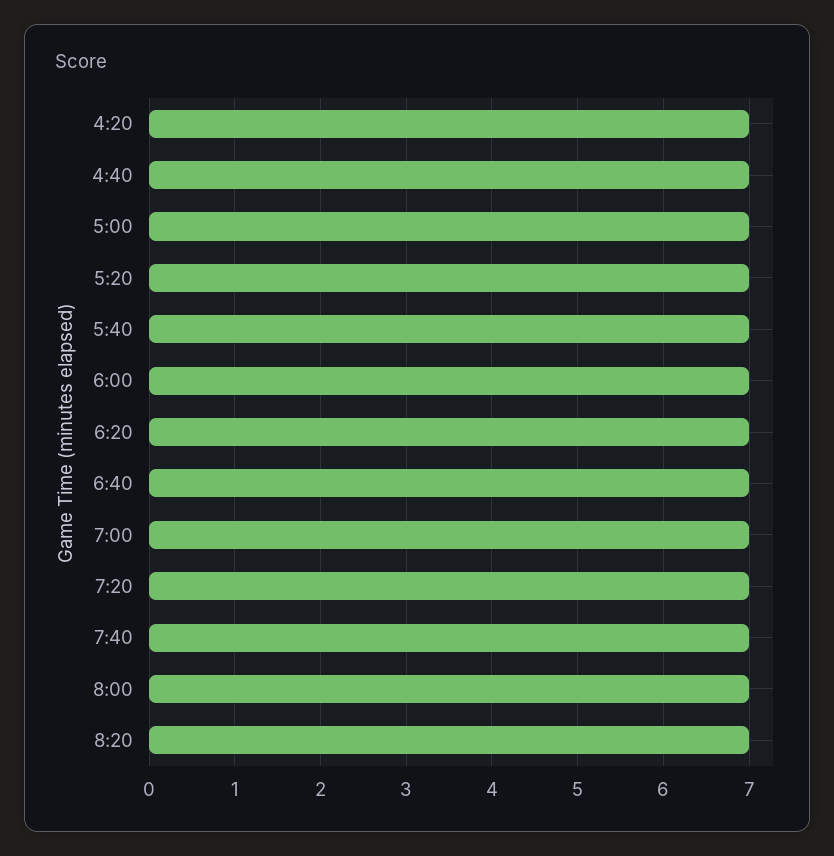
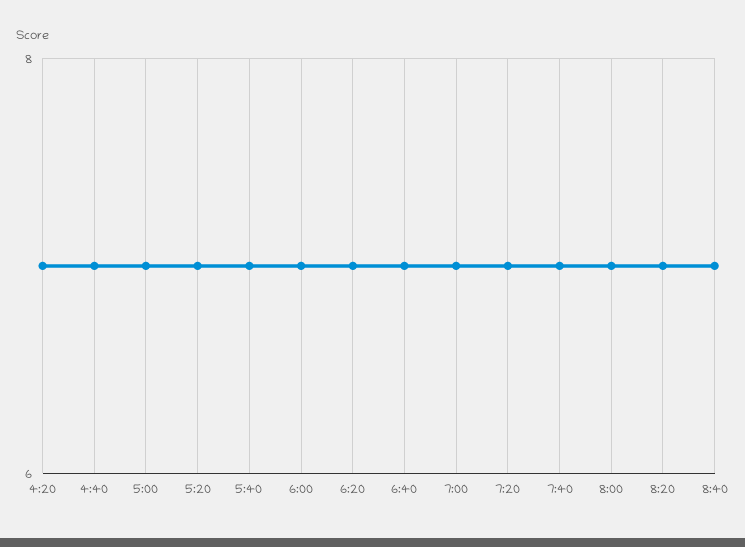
8:40: none -> 7

